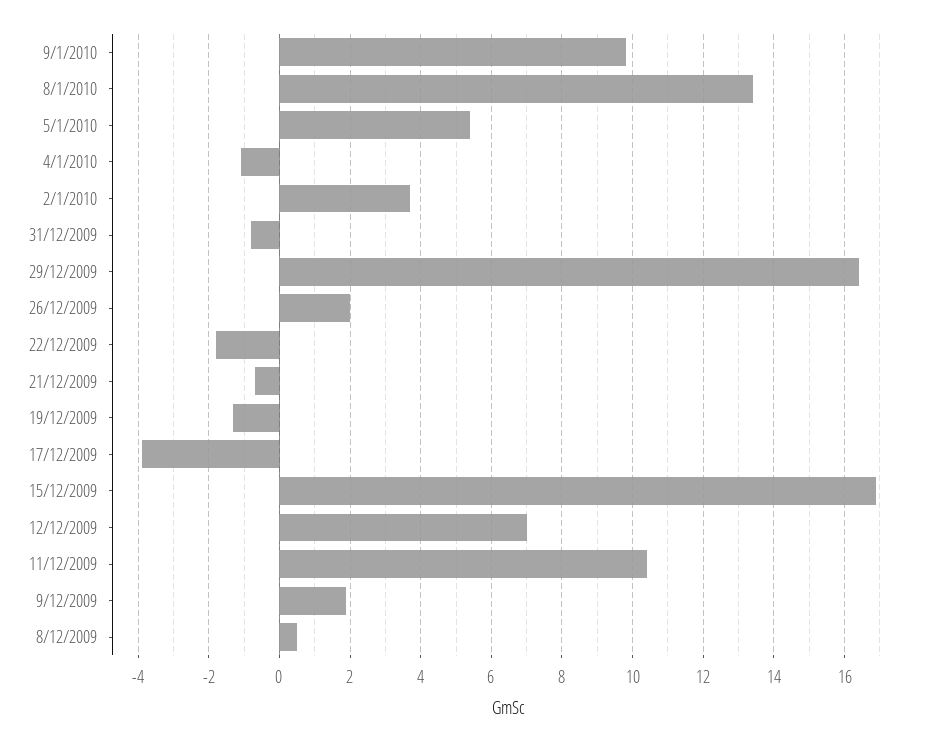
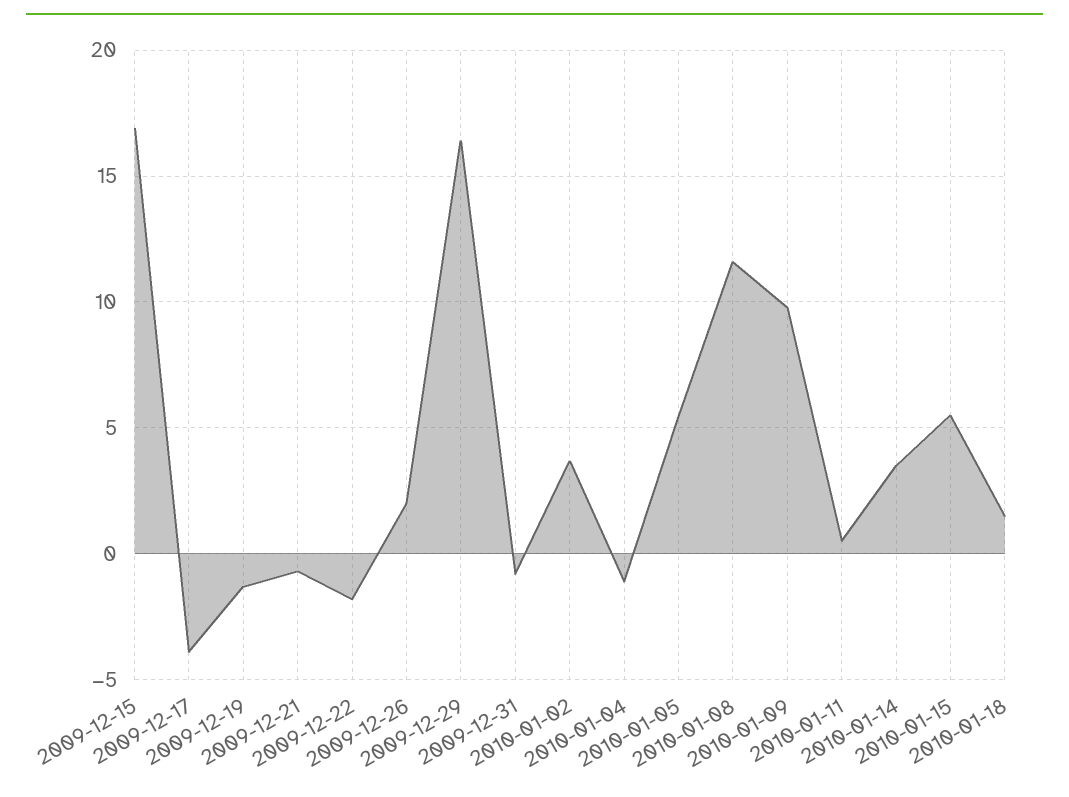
8/1/2010: 13.5 -> 11.5
12/12/2009: 7 -> none
11/12/2009: 10.5 -> none
9/12/2009: 2 -> none
8/12/2009: 0.5 -> none
2010-01-11: none -> 0.5
2010-01-14: none -> 3.5
2010-01-15: none -> 5.5
2010-01-18: none -> 1.5

